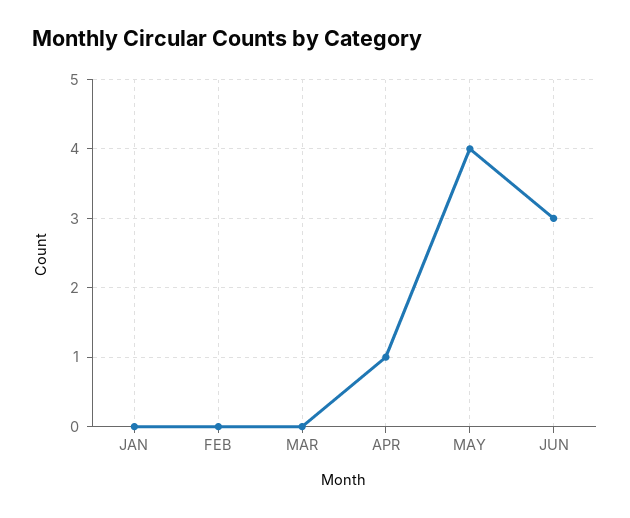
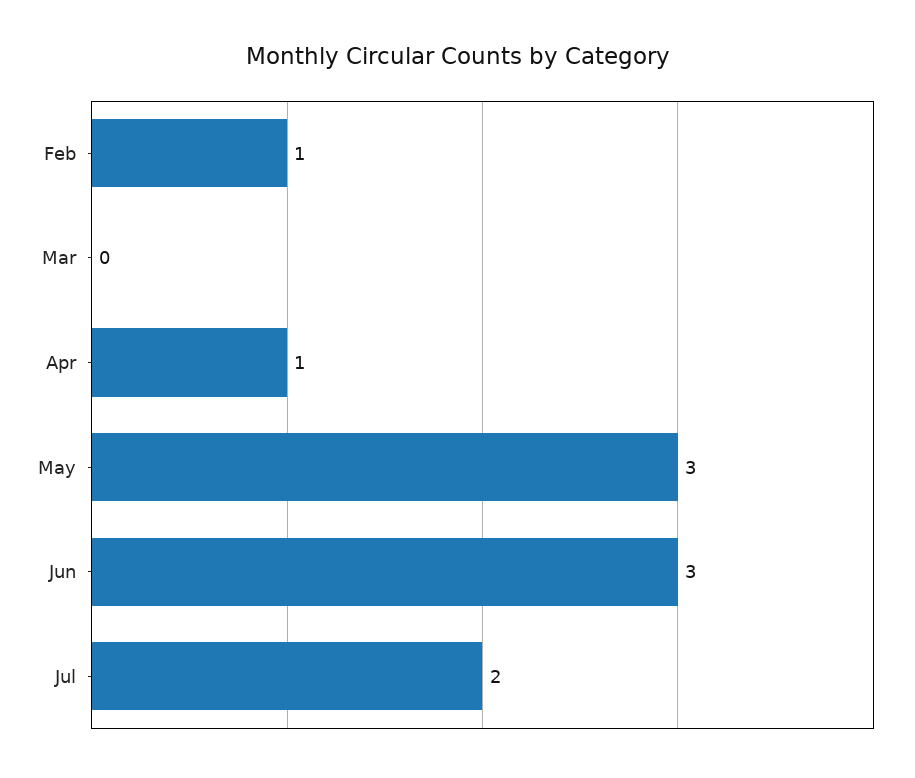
JAN: 0 -> none
FEB: 0 -> 1
MAY: 4 -> 3
Jul: none -> 2

